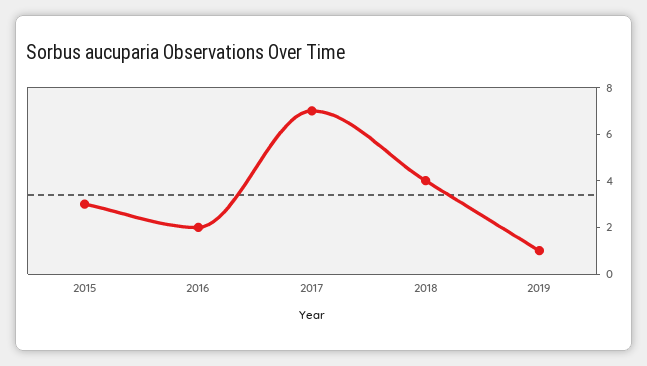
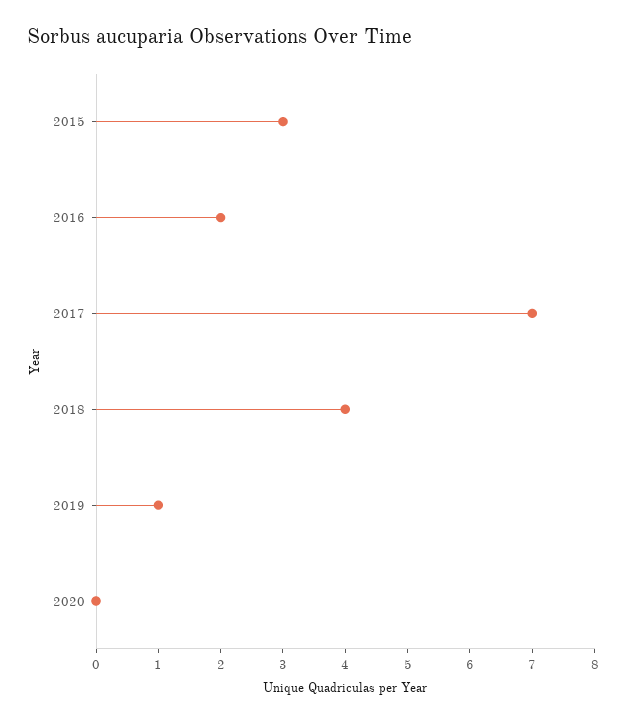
2020: none -> 0

